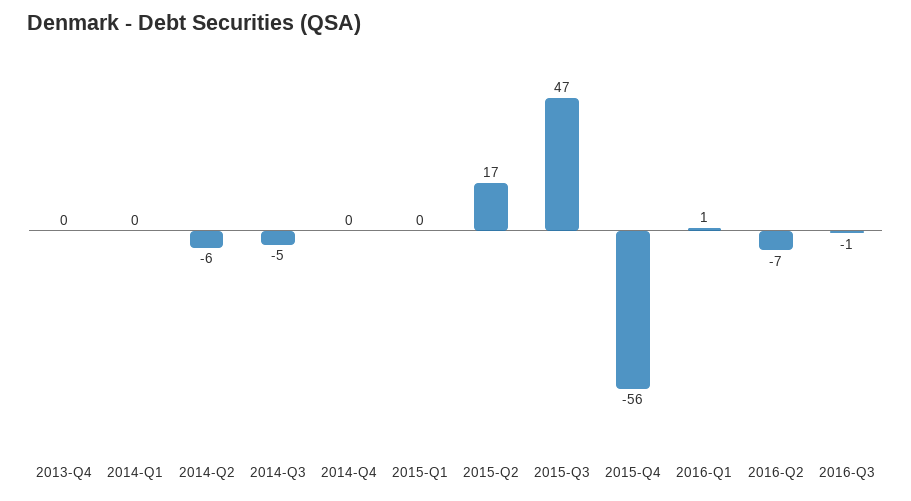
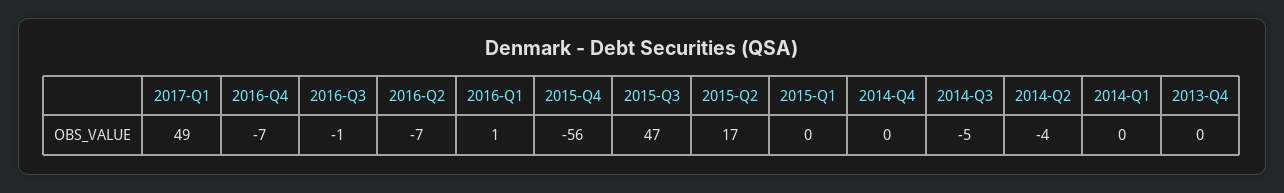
2014-Q2: -6 -> -4
2017-Q1: none -> 49
2016-Q4: none -> -7

